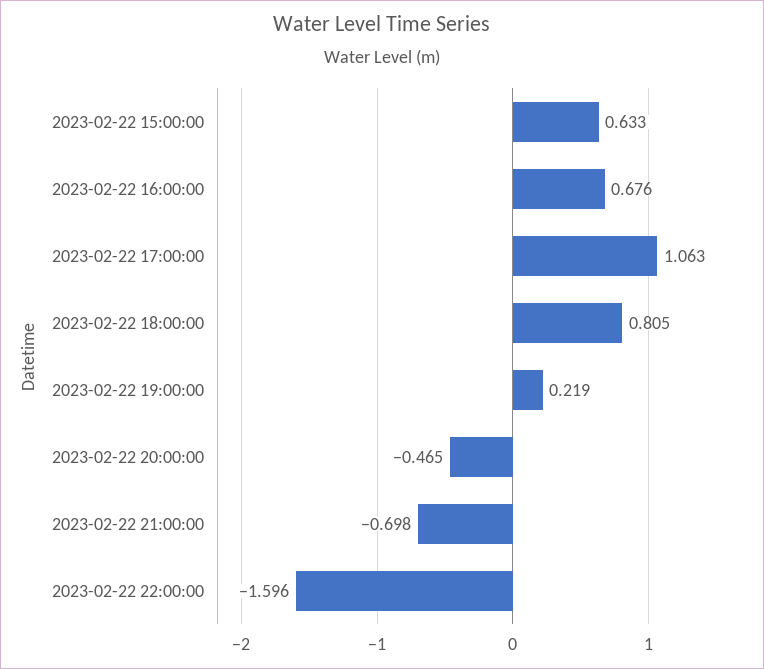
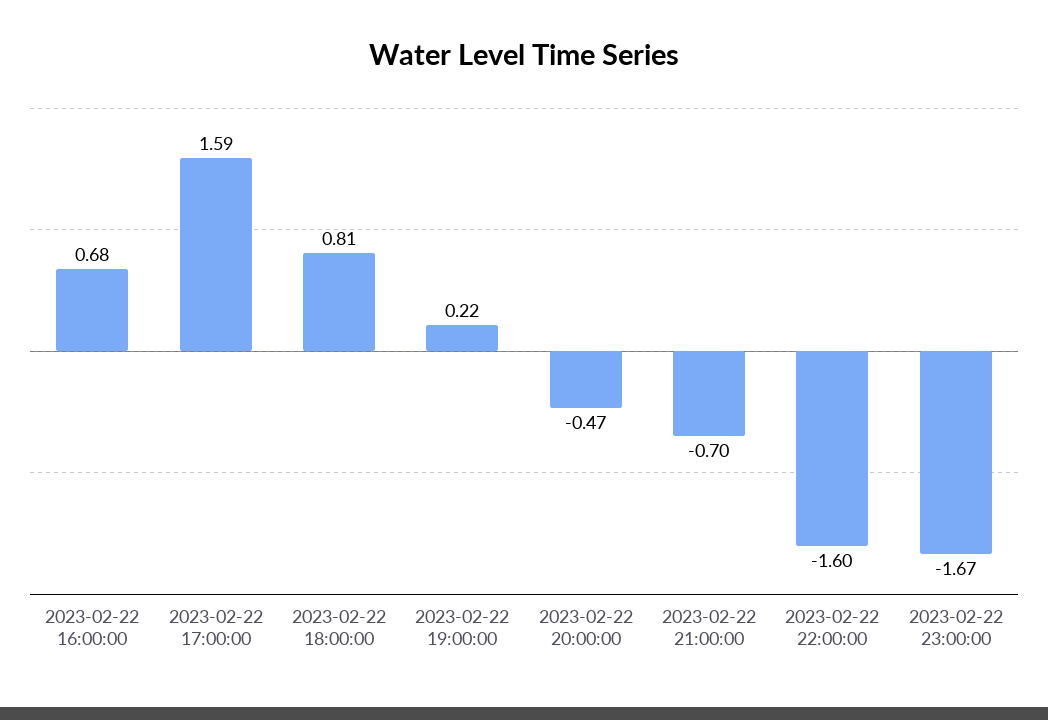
2023-02-22 15:00:00: 0.633 -> none
2023-02-22 17:00:00: 1.063 -> 1.59
2023-02-22 23:00:00: none -> -1.67

